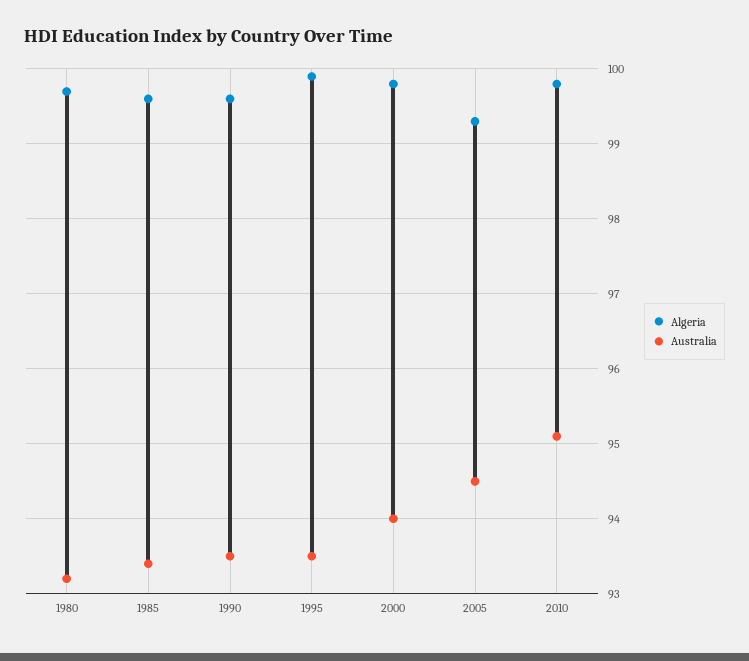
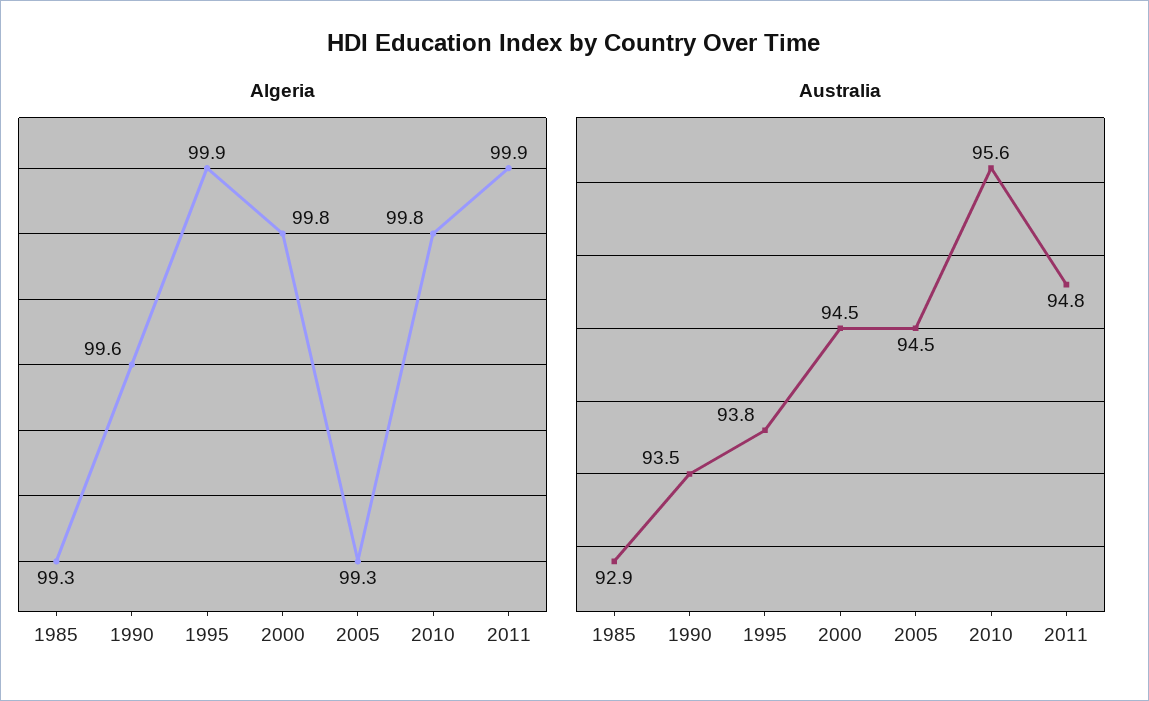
Algeria, 1980: 99.7 -> none
Australia, 1980: 93.2 -> none
Algeria, 1985: 99.6 -> 99.3
Australia, 1985: 93.4 -> 92.9
Australia, 1995: 93.5 -> 93.8
Australia, 2000: 94 -> 94.5
Australia, 2010: 95.1 -> 95.6
Algeria, 2011: none -> 99.9
Australia, 2011: none -> 94.8

